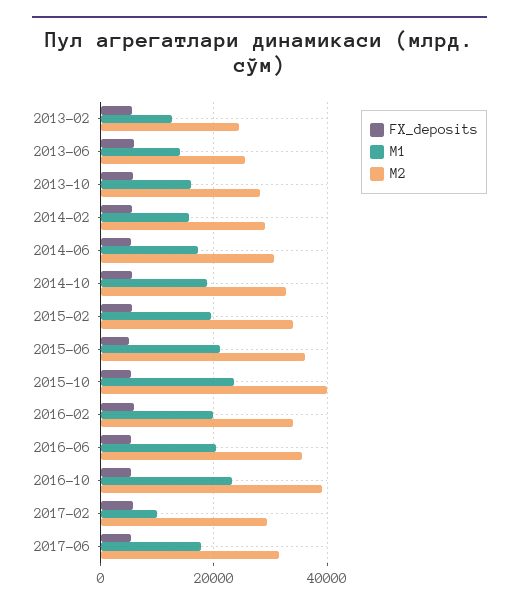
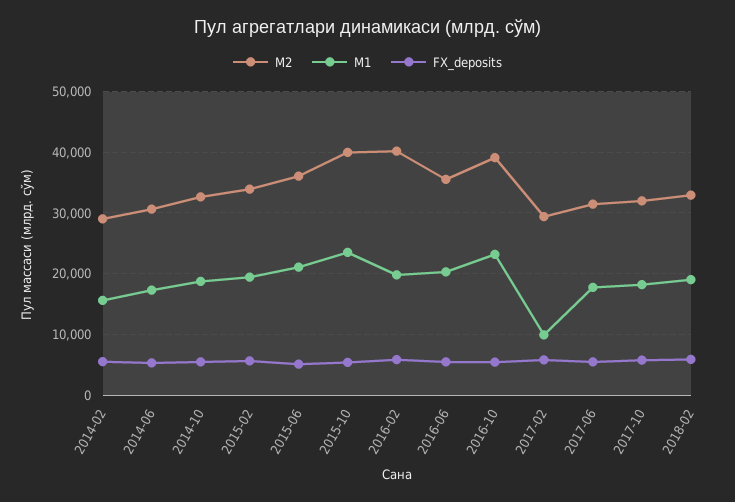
FX_deposits, 2013-02: 6000 -> none
M1, 2013-02: 12000 -> none
M2, 2013-02: 24000 -> none
FX_deposits, 2013-06: 6000 -> none
M1, 2013-06: 14000 -> none
M2, 2013-06: 26000 -> none
FX_deposits, 2013-10: 6000 -> none
M1, 2013-10: 16000 -> none
M2, 2013-10: 28000 -> none
M2, 2016-02: 34000 -> 40000
M2, 2017-10: none -> 32000
M1, 2017-10: none -> 18000
FX_deposits, 2017-10: none -> 6000
M2, 2018-02: none -> 33000
M1, 2018-02: none -> 19000
FX_deposits, 2018-02: none -> 6000

